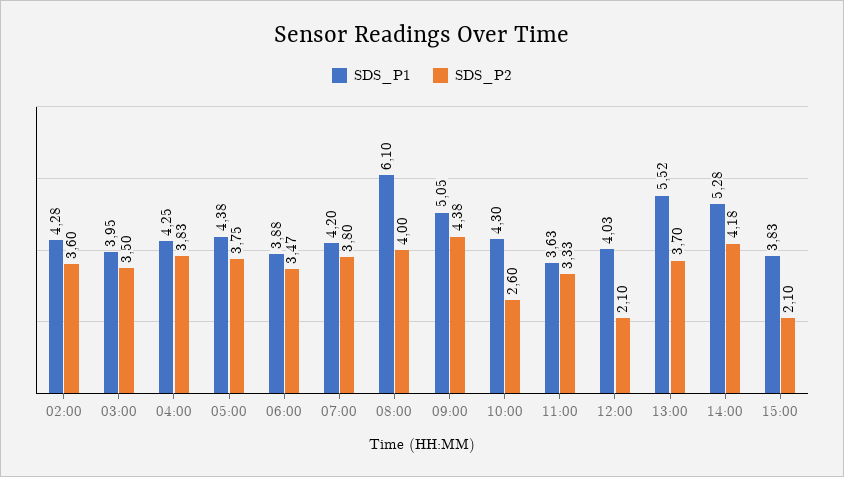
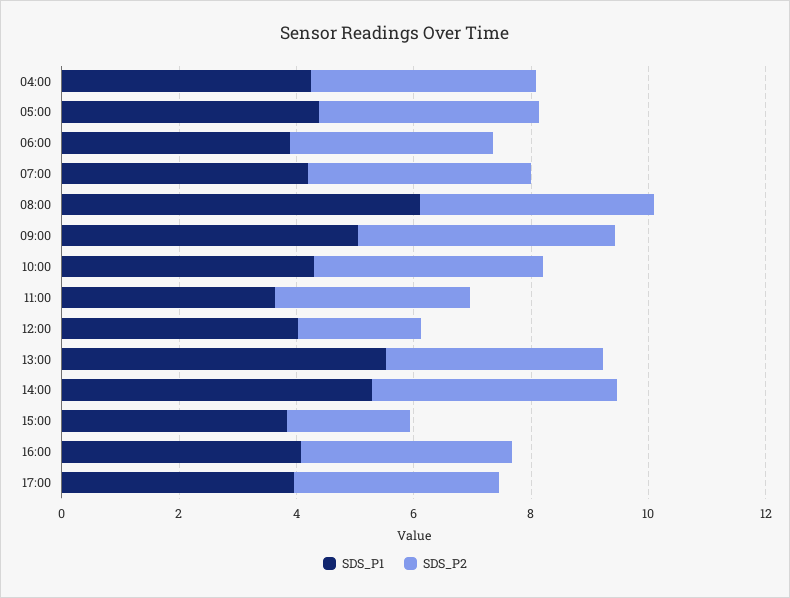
SDS_P1, 02:00: 4.28 -> none
SDS_P2, 02:00: 3.6 -> none
SDS_P1, 03:00: 3.95 -> none
SDS_P2, 03:00: 3.5 -> none
SDS_P2, 10:00: 2.6 -> 4
SDS_P1, 16:00: none -> 4
SDS_P2, 16:00: none -> 3.5
SDS_P1, 17:00: none -> 4
SDS_P2, 17:00: none -> 3.5

